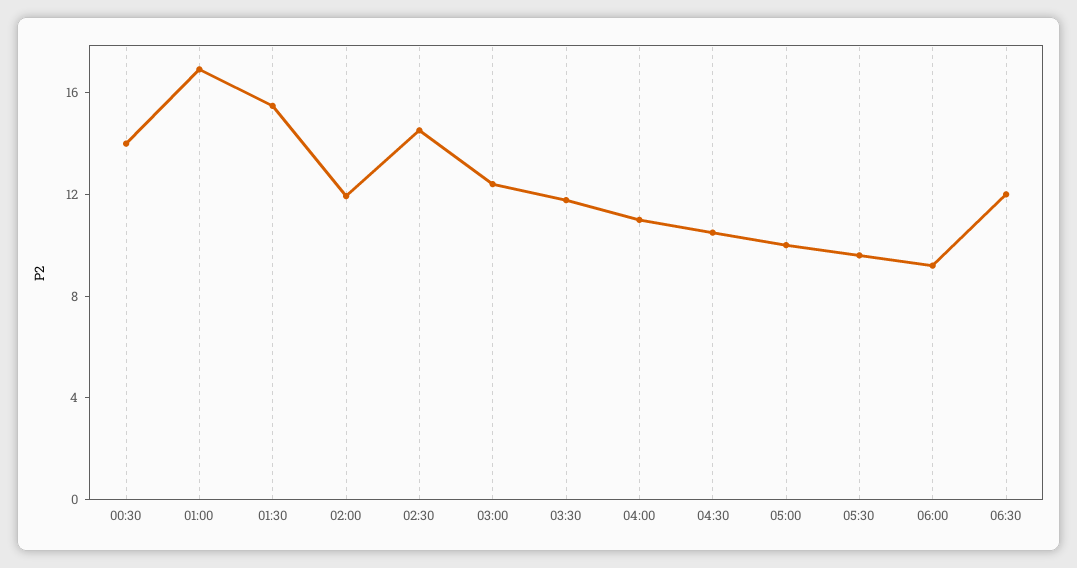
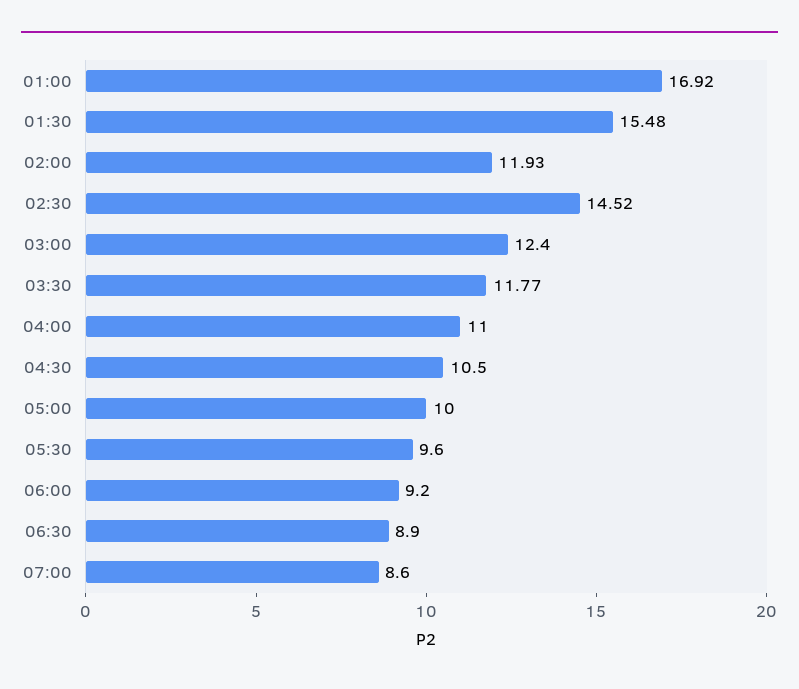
00:30: 14 -> none
06:30: 12 -> 8.9
07:00: none -> 8.6

